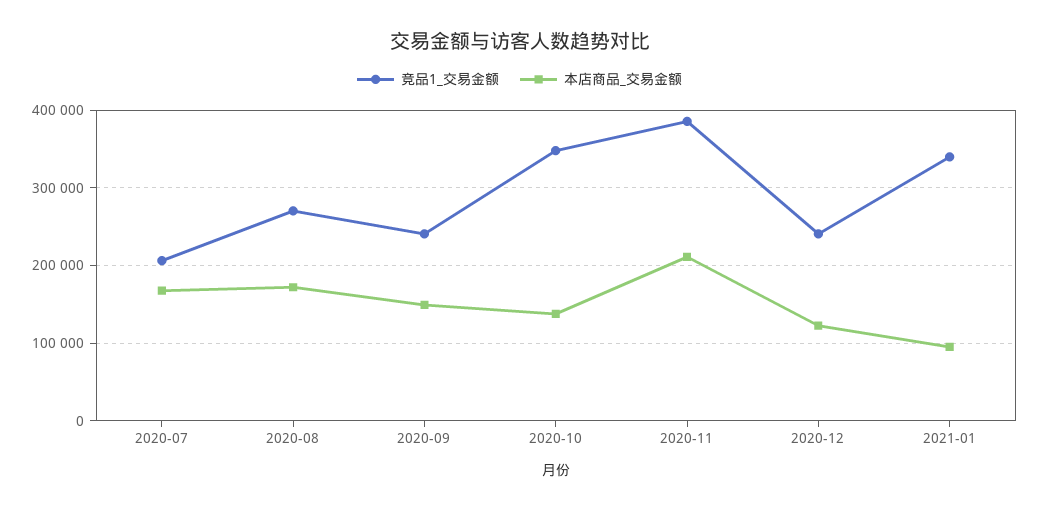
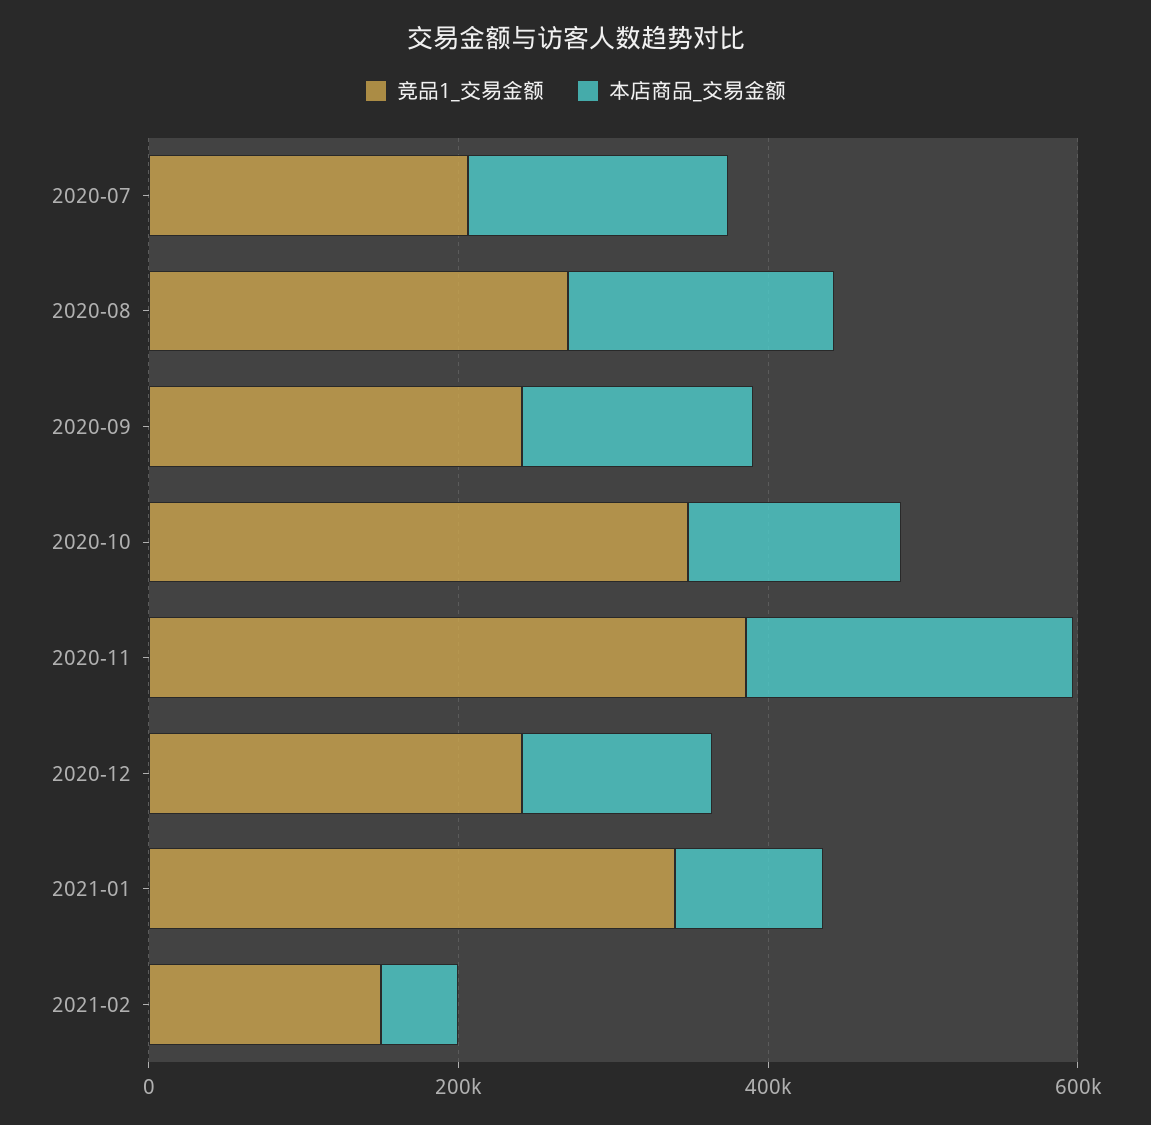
竞品1_交易金额, 2021-02: none -> 150000
本店商品_交易金额, 2021-02: none -> 50000

